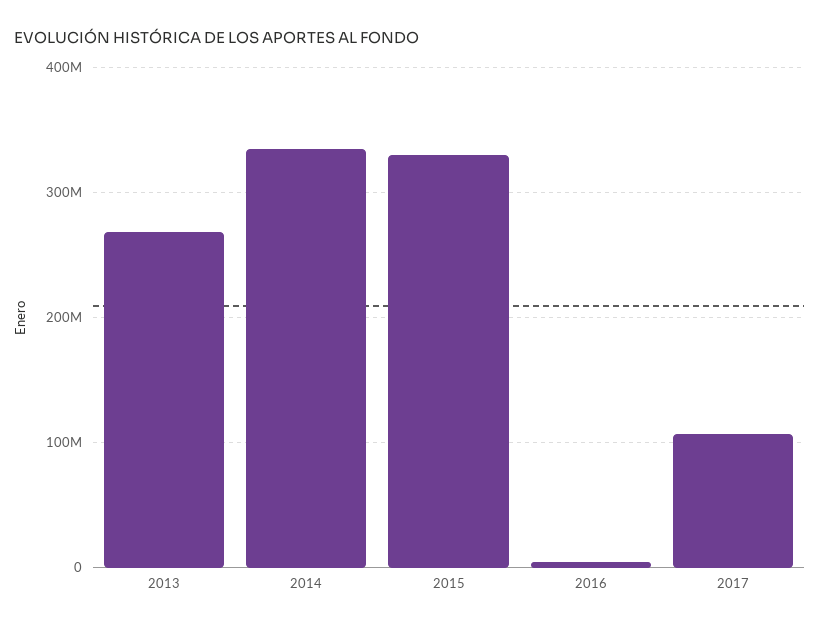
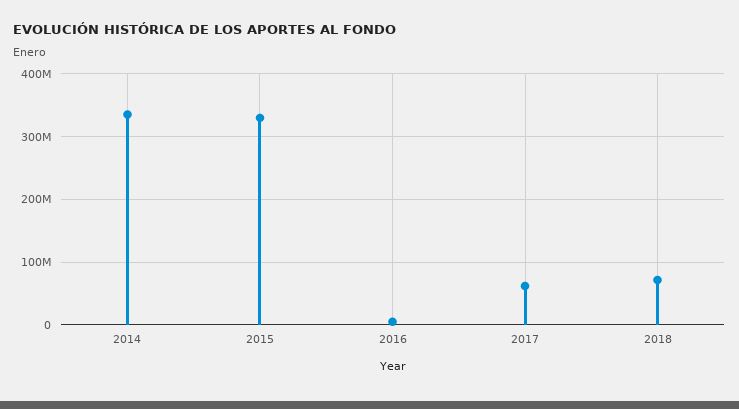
2013: 270000000 -> none
2017: 110000000 -> 60000000
2018: none -> 70000000

